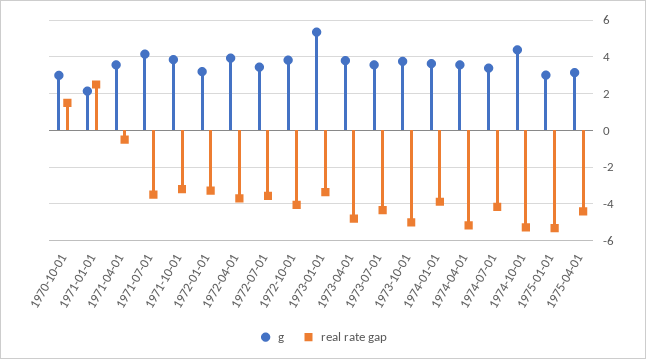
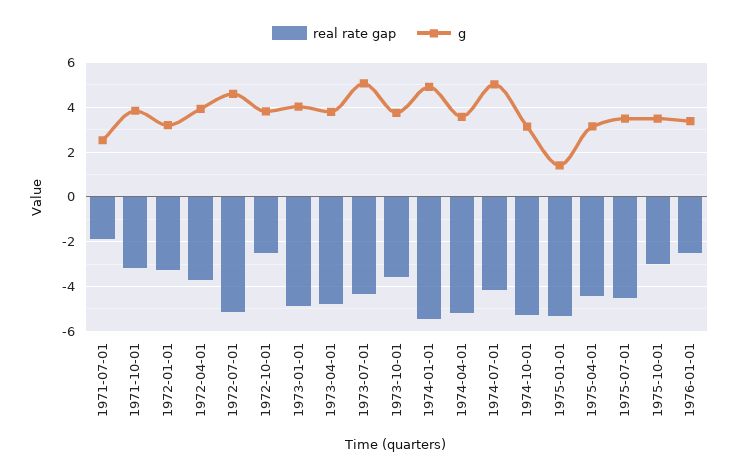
g, 1970-10-01: 3 -> none
real rate gap, 1970-10-01: 1.5 -> none
g, 1971-01-01: 2 -> none
real rate gap, 1971-01-01: 2.5 -> none
g, 1971-04-01: 3.5 -> none
real rate gap, 1971-04-01: -0.5 -> none
g, 1971-07-01: 4 -> 2.5
real rate gap, 1971-07-01: -3.5 -> -2
g, 1972-07-01: 3.5 -> 4.5
real rate gap, 1972-07-01: -3.5 -> -5
real rate gap, 1972-10-01: -4 -> -2.5
g, 1973-01-01: 5.5 -> 4
real rate gap, 1973-01-01: -3.5 -> -5
g, 1973-07-01: 3.5 -> 5
real rate gap, 1973-10-01: -5 -> -3.5
g, 1974-01-01: 3.5 -> 5
real rate gap, 1974-01-01: -4 -> -5.5
g, 1974-07-01: 3.5 -> 5
g, 1974-10-01: 4.5 -> 3
g, 1975-01-01: 3 -> 1.5
real rate gap, 1975-07-01: none -> -4.5
g, 1975-07-01: none -> 3.5
real rate gap, 1975-10-01: none -> -3
g, 1975-10-01: none -> 3.5
real rate gap, 1976-01-01: none -> -2.5
g, 1976-01-01: none -> 3.5

